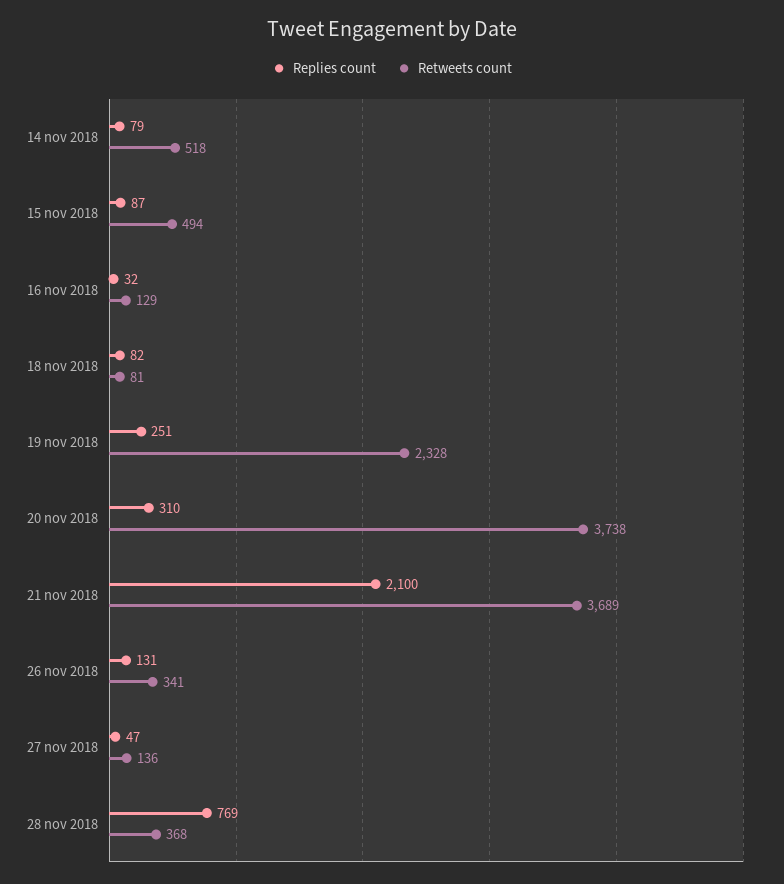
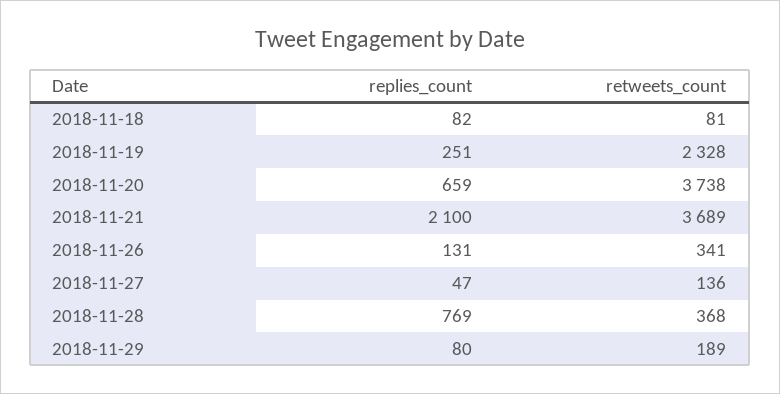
Replies count, 14 nov 2018: 79 -> none
Retweets count, 14 nov 2018: 518 -> none
Replies count, 15 nov 2018: 87 -> none
Retweets count, 15 nov 2018: 494 -> none
Replies count, 16 nov 2018: 32 -> none
Retweets count, 16 nov 2018: 129 -> none
Replies count, 20 nov 2018: 310 -> 659
Replies count, 2018-11-29: none -> 80
Retweets count, 2018-11-29: none -> 189

